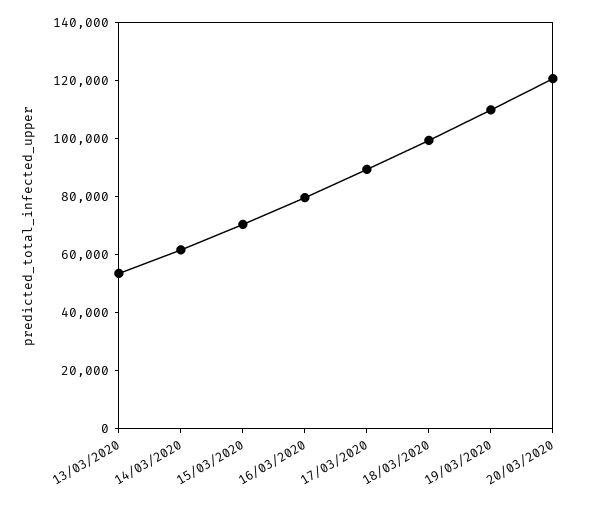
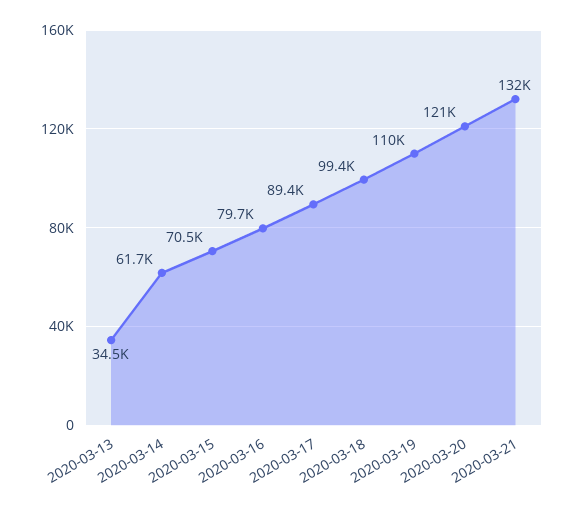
13/03/2020: 55000 -> 34500
2020-03-21: none -> 132000

